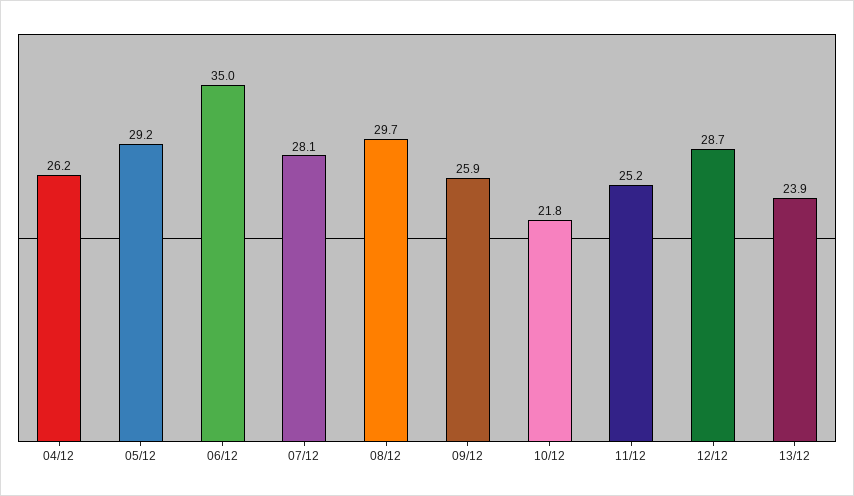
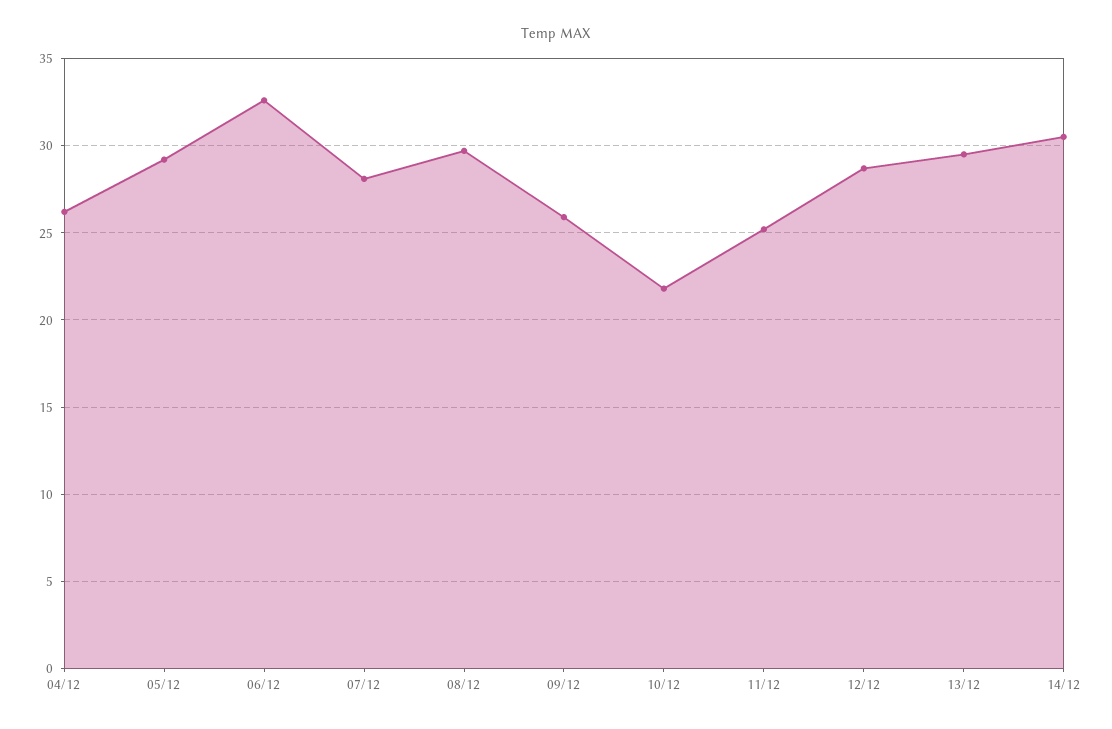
06/12: 35 -> 32.5
13/12: 23.9 -> 29.5
14/12: none -> 30.5

